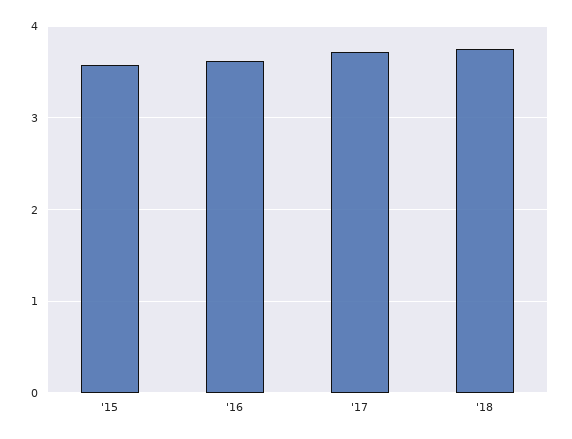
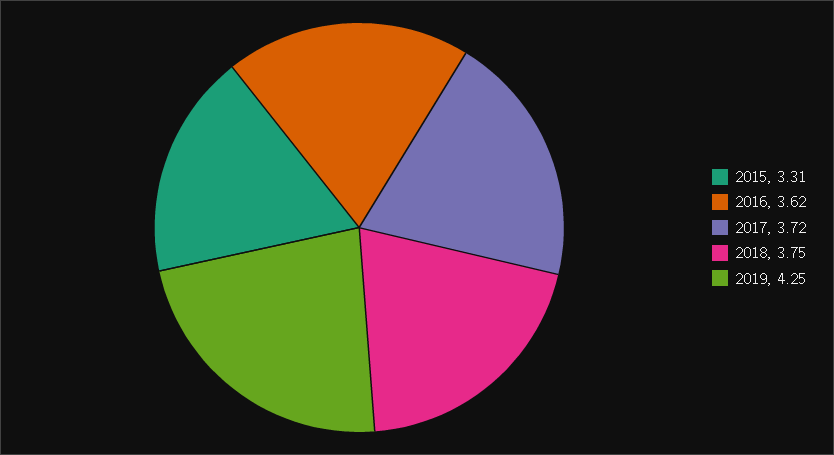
'15: 3.6 -> 3.31
2019: none -> 4.25

